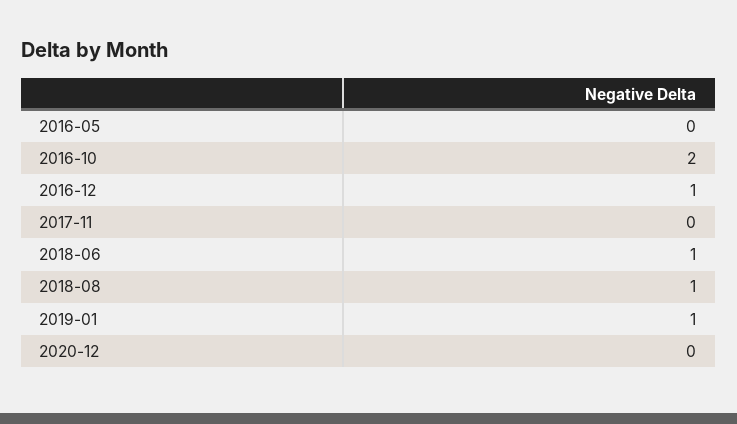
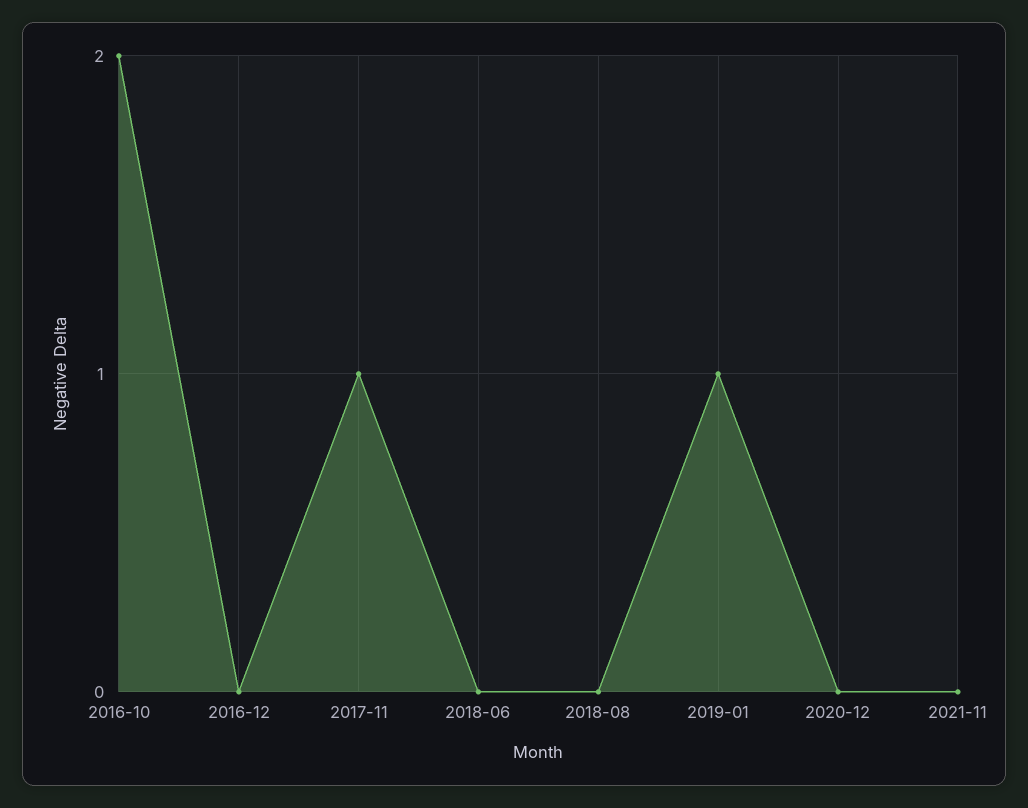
2016-05: 0 -> none
2016-12: 1 -> 0
2017-11: 0 -> 1
2018-06: 1 -> 0
2018-08: 1 -> 0
2021-11: none -> 0

